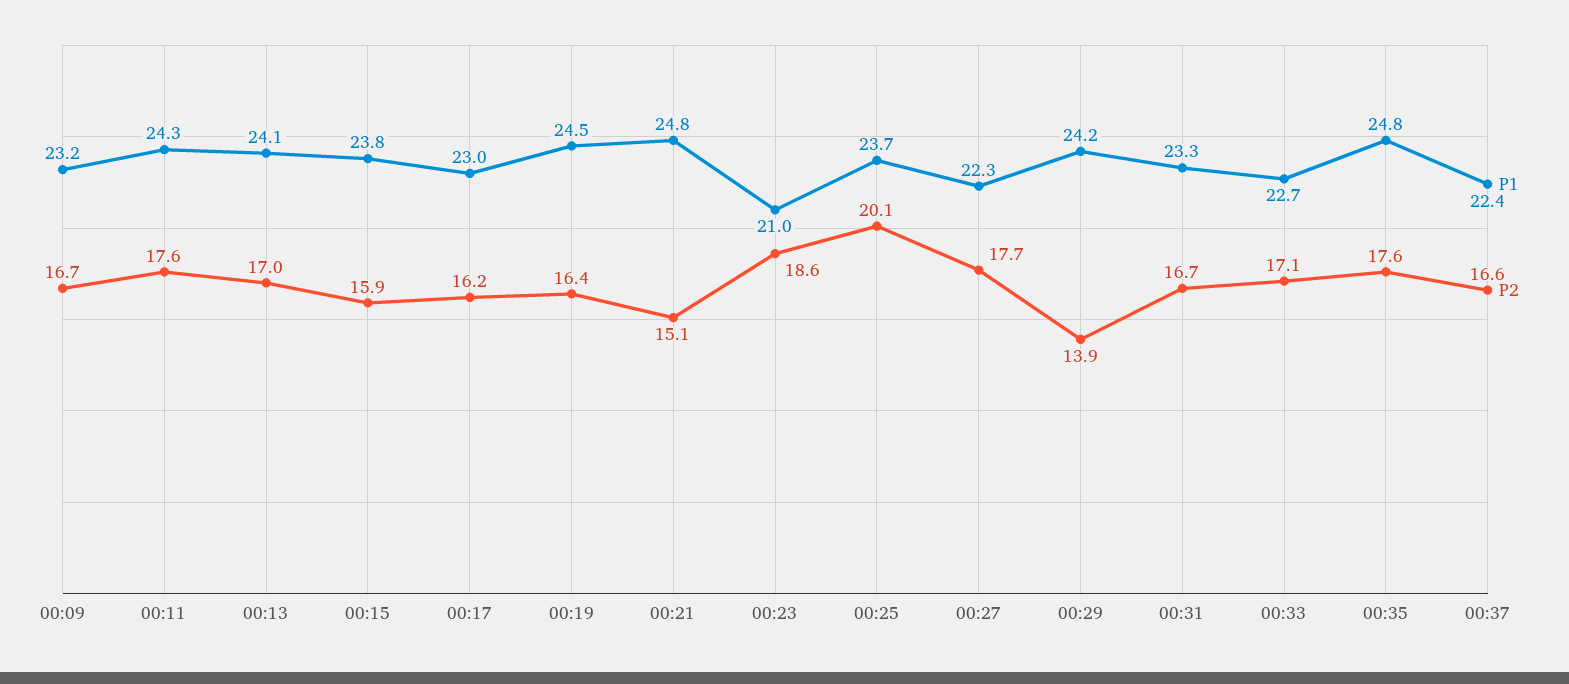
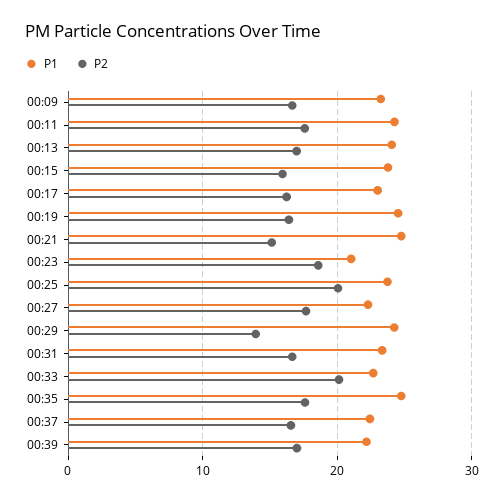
P2, 00:33: 17.1 -> 20
P1, 00:39: none -> 22
P2, 00:39: none -> 17

